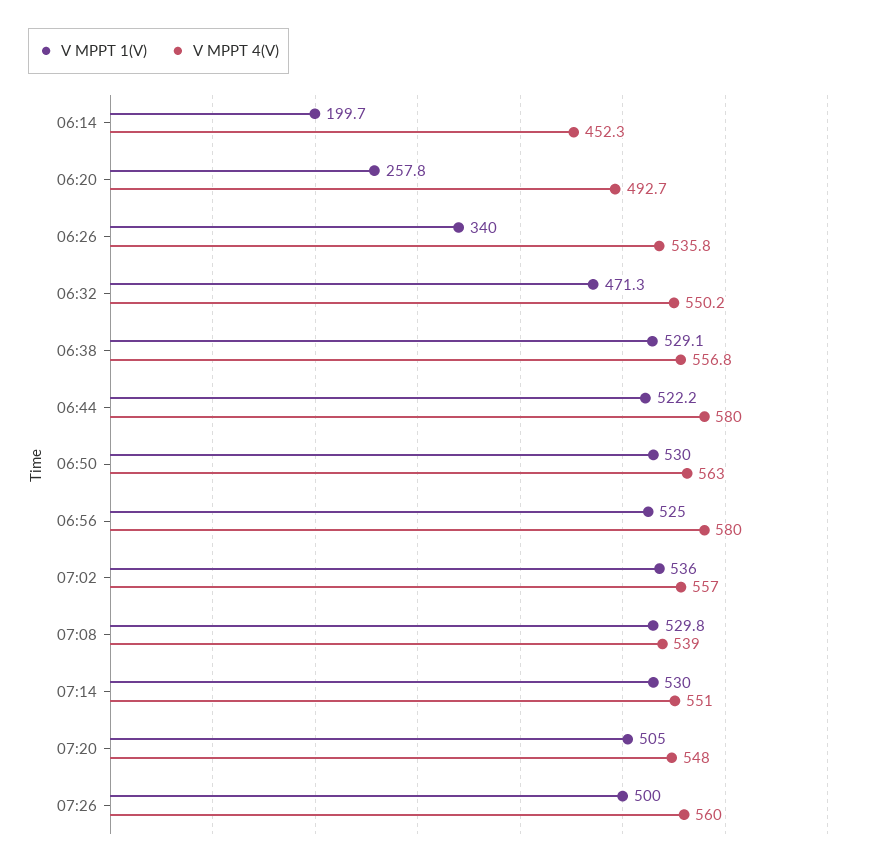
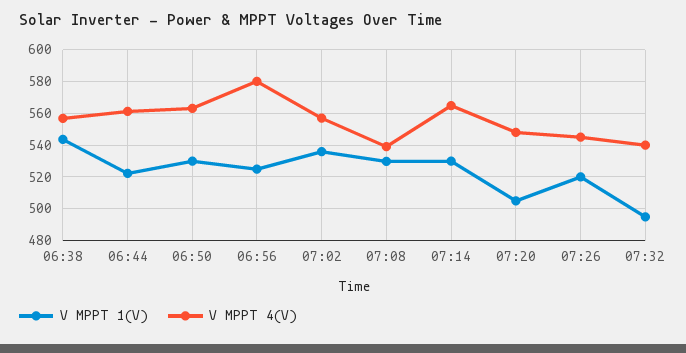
V MPPT 1(V), 06:14: 199.7 -> none
V MPPT 4(V), 06:14: 452.3 -> none
V MPPT 1(V), 06:20: 257.8 -> none
V MPPT 4(V), 06:20: 492.7 -> none
V MPPT 1(V), 06:26: 340 -> none
V MPPT 4(V), 06:26: 535.8 -> none
V MPPT 1(V), 06:32: 471.3 -> none
V MPPT 4(V), 06:32: 550.2 -> none
V MPPT 1(V), 06:38: 529.1 -> 545
V MPPT 4(V), 06:44: 580 -> 560
V MPPT 4(V), 07:14: 551 -> 565
V MPPT 1(V), 07:26: 500 -> 520
V MPPT 4(V), 07:26: 560 -> 545
V MPPT 1(V), 07:32: none -> 495
V MPPT 4(V), 07:32: none -> 540

